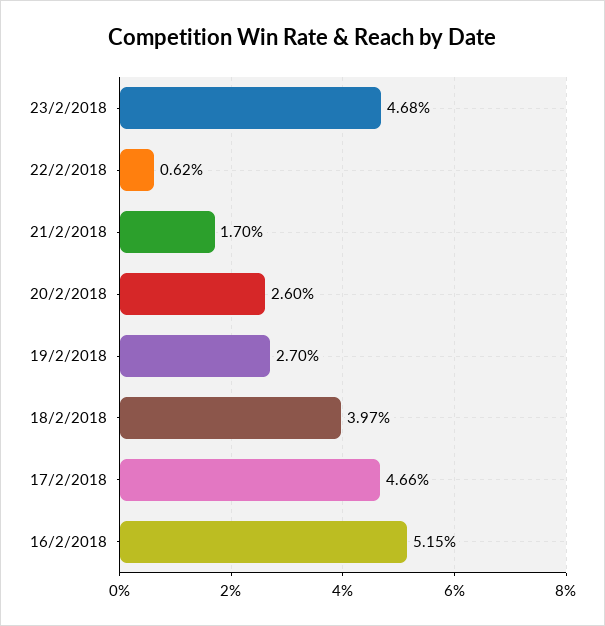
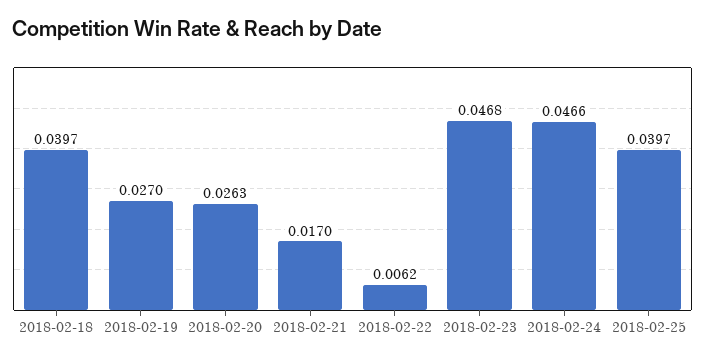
20/2/2018: 0.026 -> 0.0263
17/2/2018: 0.0466 -> none
16/2/2018: 0.0515 -> none
2018-02-24: none -> 0.0466
2018-02-25: none -> 0.0397

